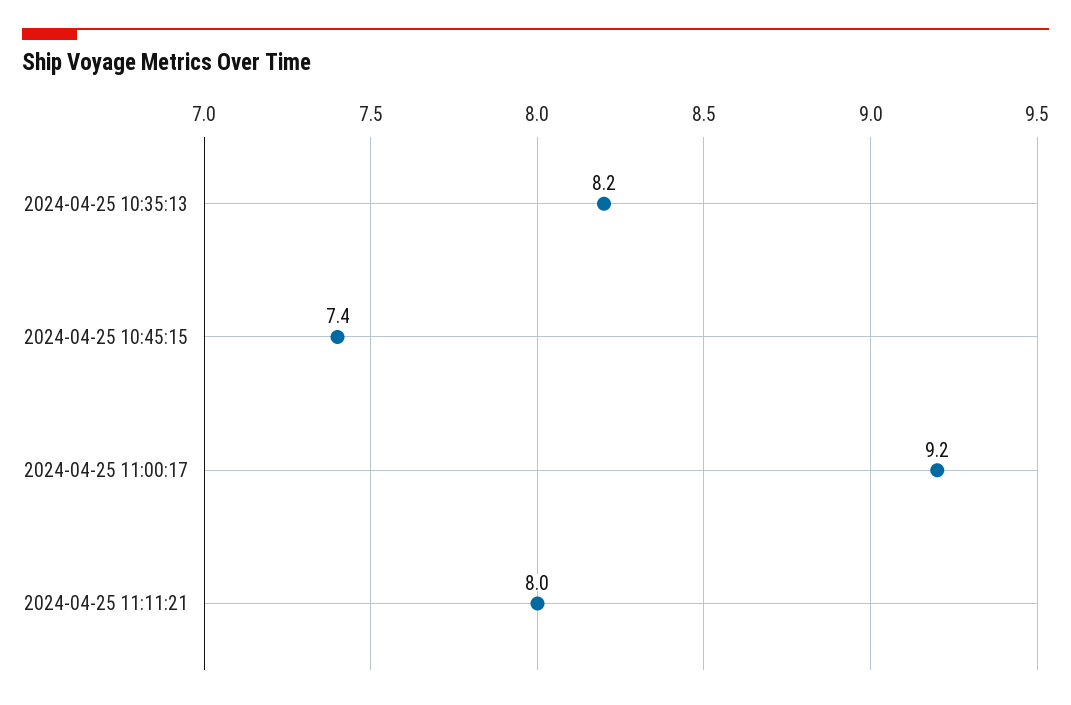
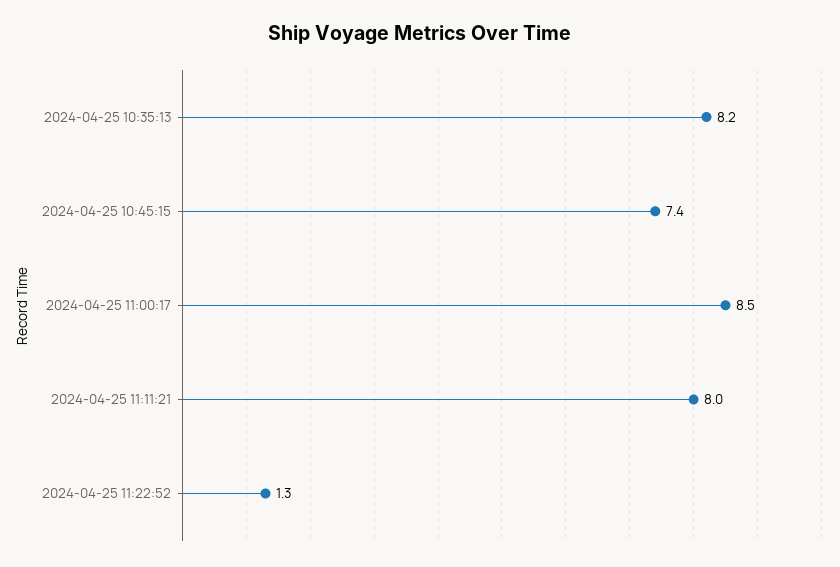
2024-04-25 11:00:17: 9.2 -> 8.5
2024-04-25 11:22:52: none -> 1.3

